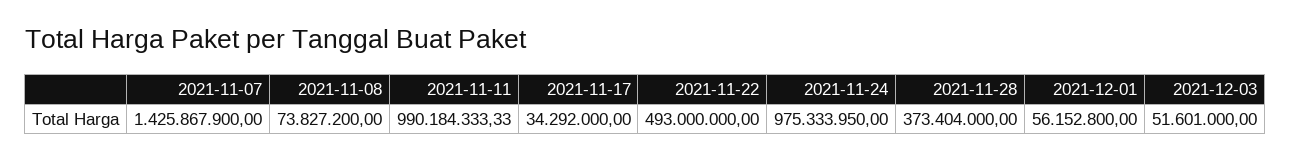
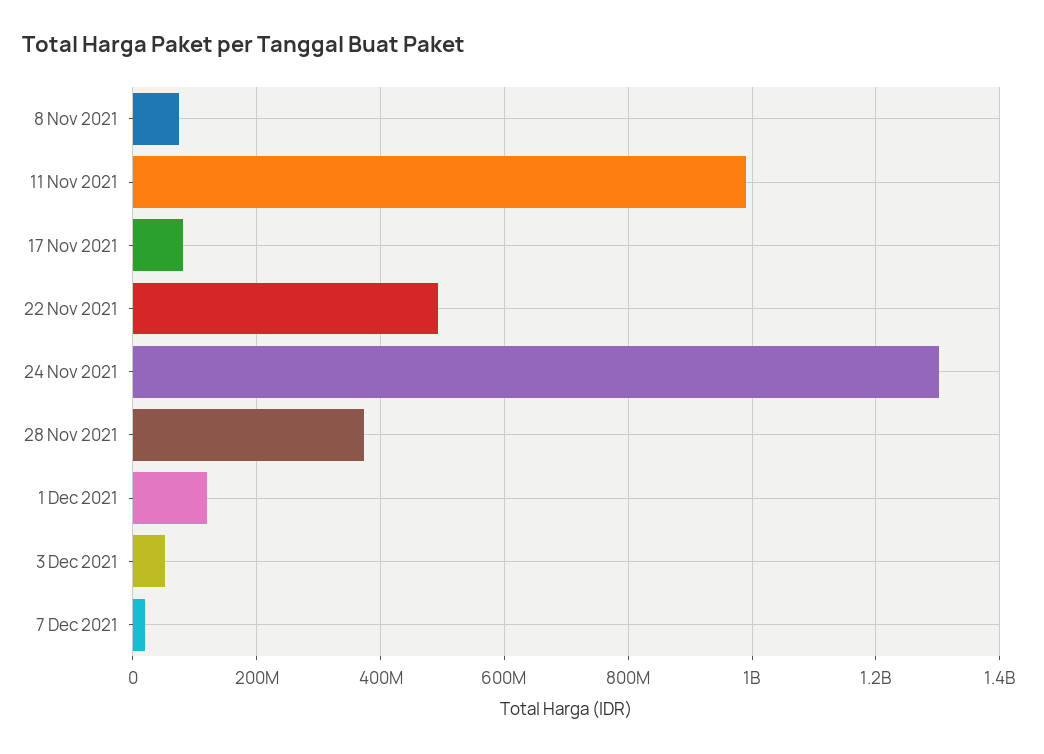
2021-11-07: 1425867900 -> none
2021-11-17: 34292000 -> 80000000
2021-11-24: 975333950 -> 1300000000
2021-12-01: 56152800 -> 120000000
7 Dec 2021: none -> 20000000

